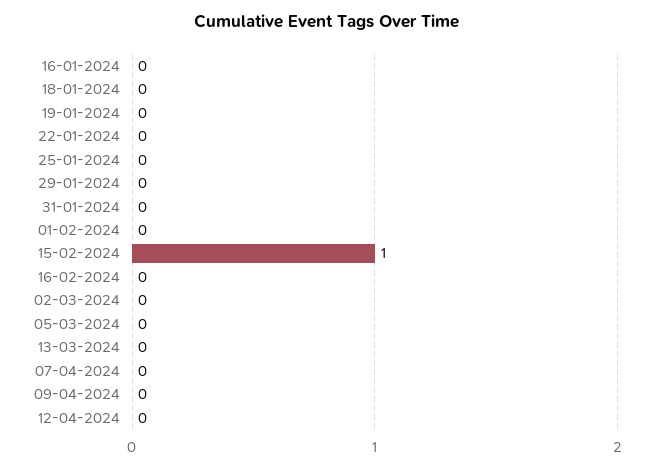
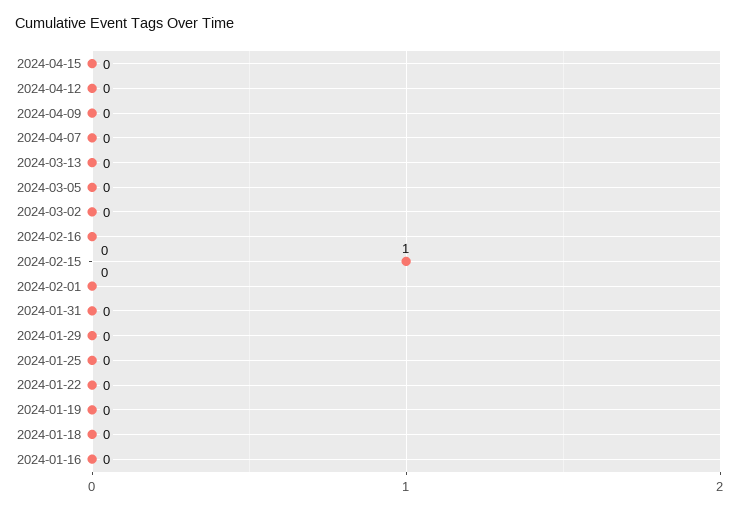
2024-04-15: none -> 0

